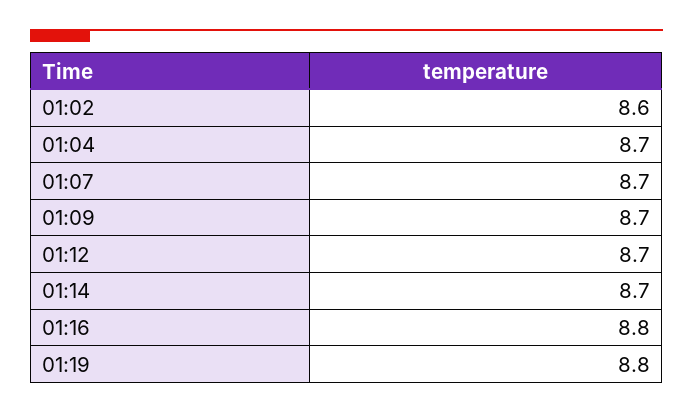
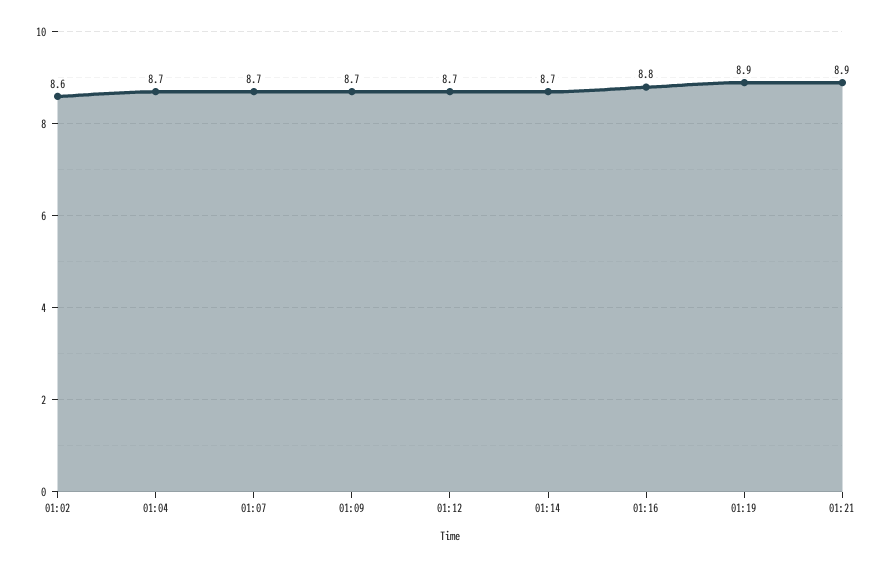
01:19: 8.8 -> 8.9
01:21: none -> 8.9

